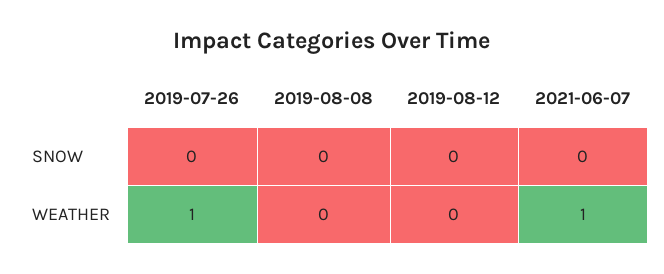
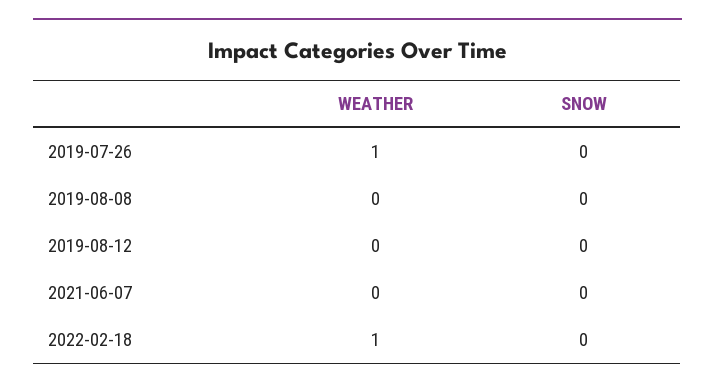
2021-06-07, WEATHER: 1 -> 0
2022-02-18, WEATHER: none -> 1
2022-02-18, SNOW: none -> 0

